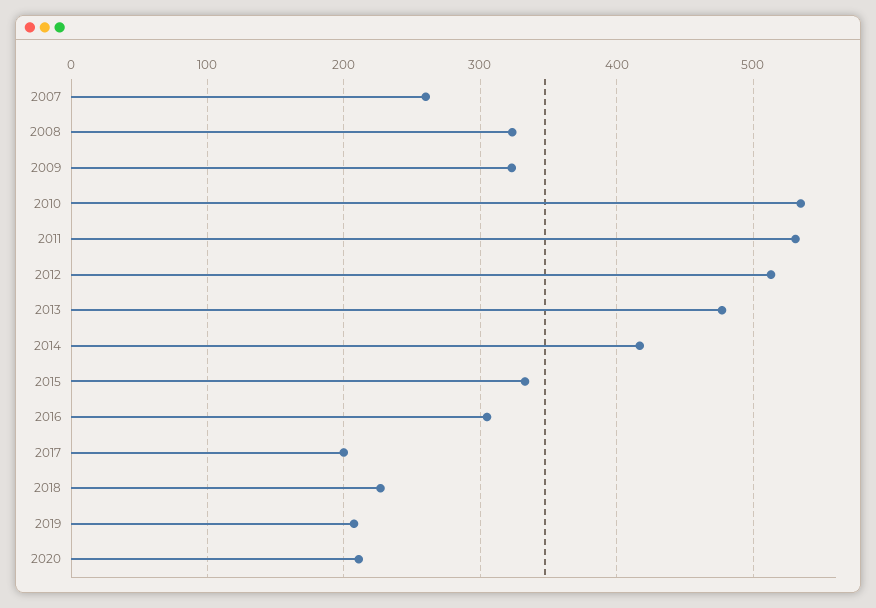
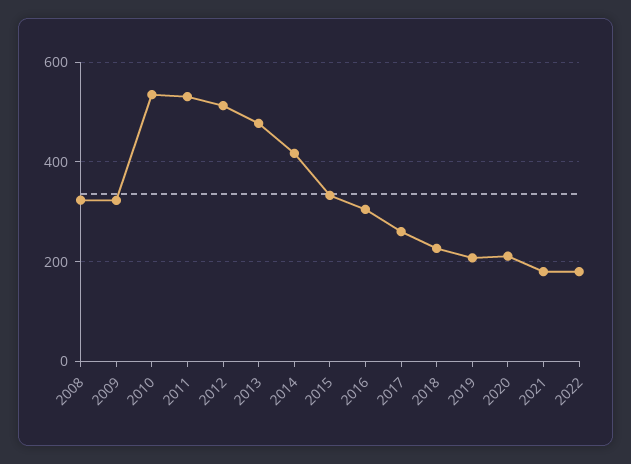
2007: 260 -> none
2017: 200 -> 260
2021: none -> 180
2022: none -> 180

